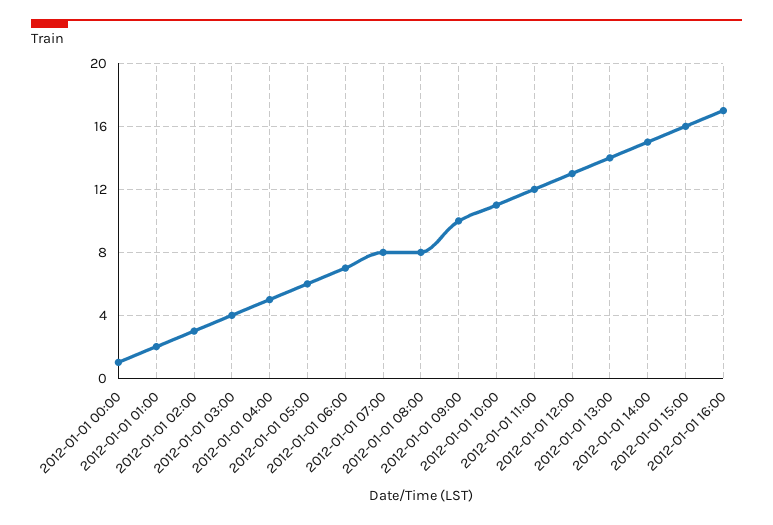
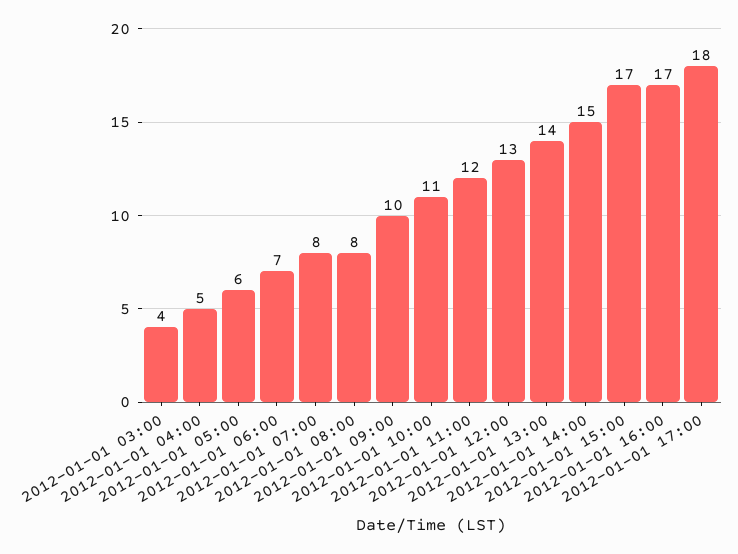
2012-01-01 00:00: 1 -> none
2012-01-01 01:00: 2 -> none
2012-01-01 02:00: 3 -> none
2012-01-01 15:00: 16 -> 17
2012-01-01 17:00: none -> 18

